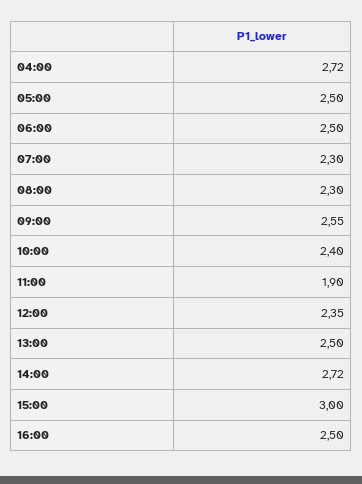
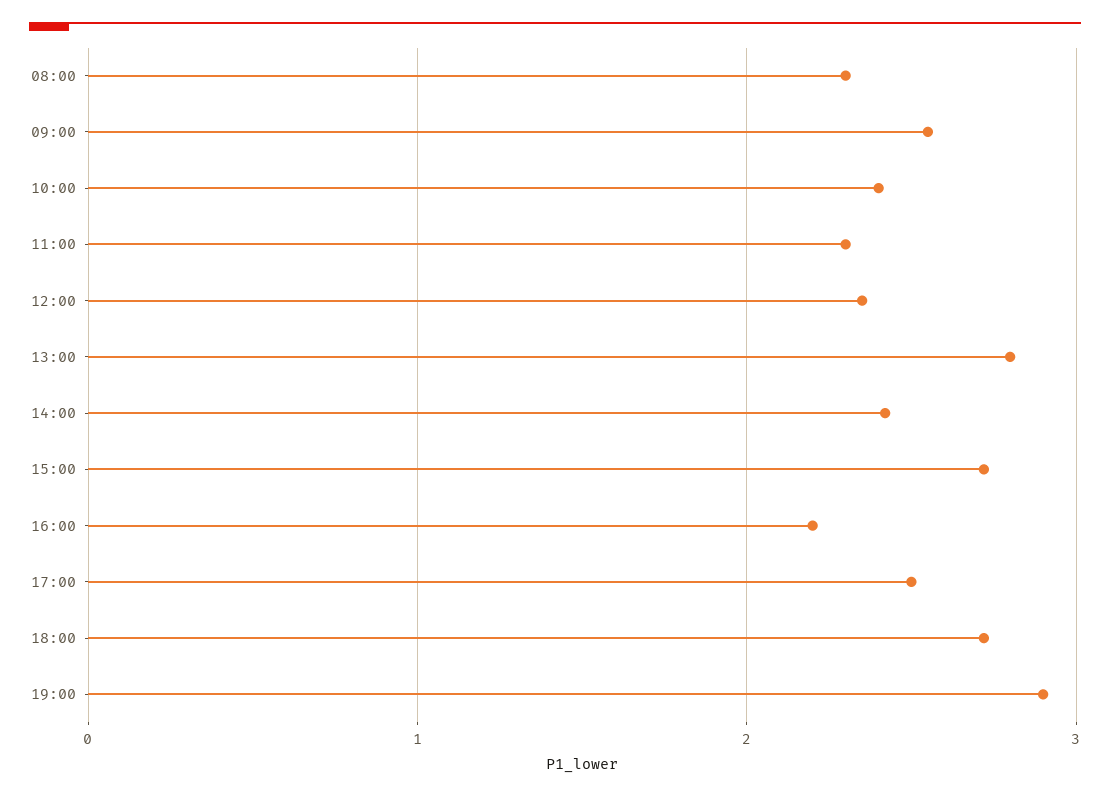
04:00: 2.72 -> none
05:00: 2.5 -> none
06:00: 2.5 -> none
07:00: 2.3 -> none
11:00: 1.9 -> 2.3
13:00: 2.5 -> 2.8
14:00: 2.72 -> 2.4
15:00: 3 -> 2.7
16:00: 2.5 -> 2.2
17:00: none -> 2.5
18:00: none -> 2.7
19:00: none -> 2.9

